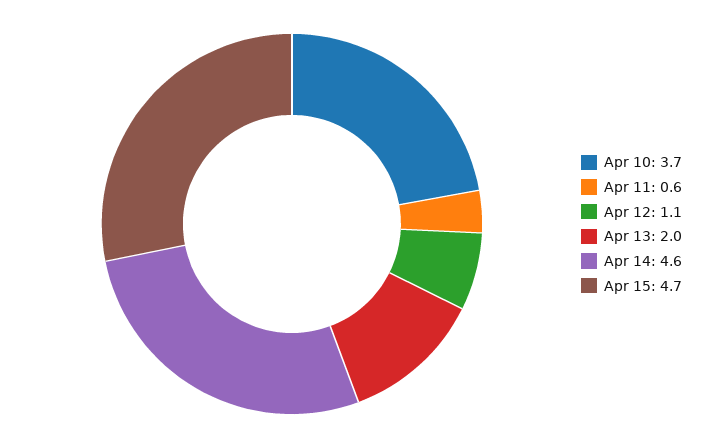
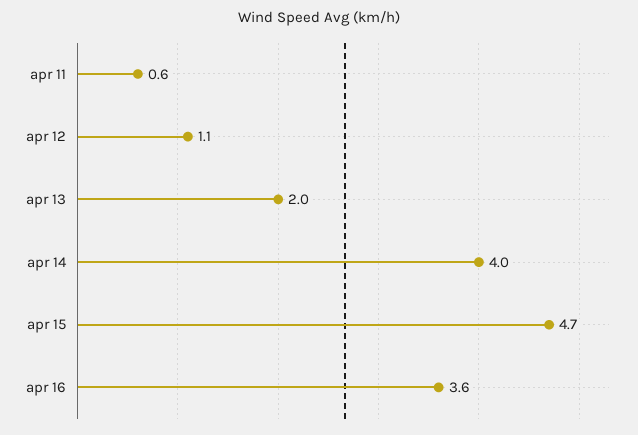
Apr 10: 3.7 -> none
Apr 14: 4.6 -> 4
apr 16: none -> 3.6

